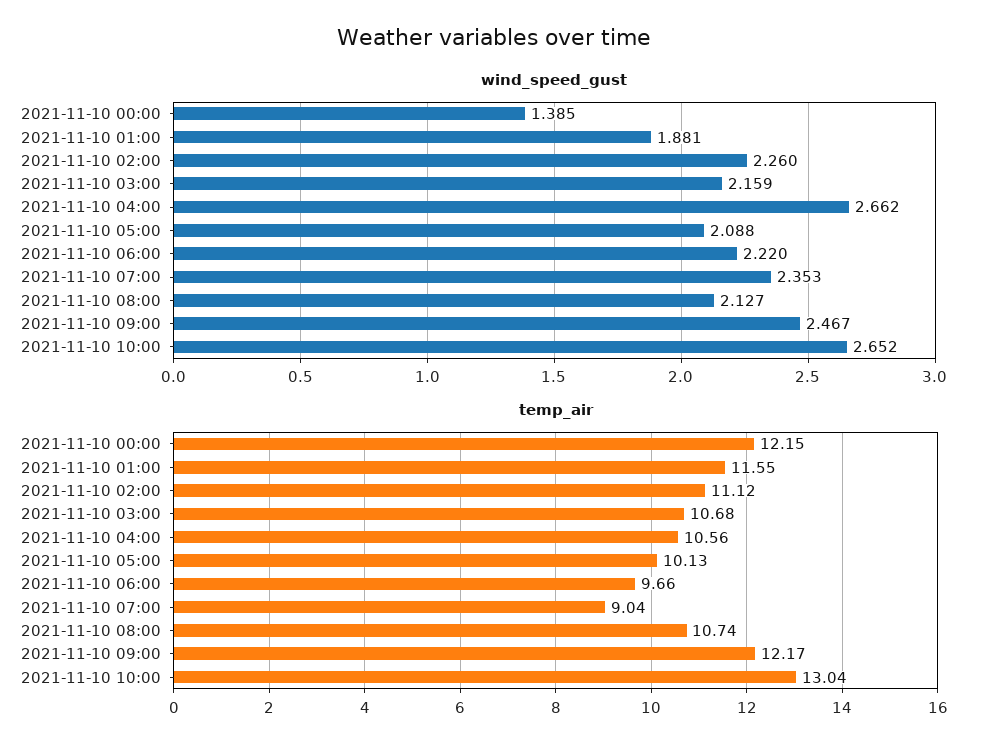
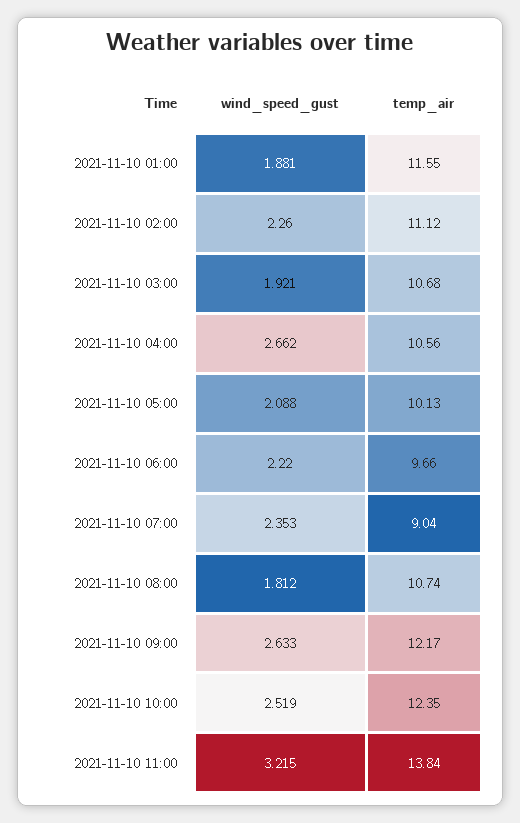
wind_speed_gust, 2021-11-10 00:00: 1.385 -> none
wind_speed_gust, 2021-11-10 03:00: 2.159 -> 1.921
wind_speed_gust, 2021-11-10 08:00: 2.127 -> 1.812
wind_speed_gust, 2021-11-10 09:00: 2.467 -> 2.633
wind_speed_gust, 2021-11-10 10:00: 2.652 -> 2.519
temp_air, 2021-11-10 00:00: 12.15 -> none
temp_air, 2021-11-10 10:00: 13.04 -> 12.35
wind_speed_gust, 2021-11-10 11:00: none -> 3.215
temp_air, 2021-11-10 11:00: none -> 13.84

